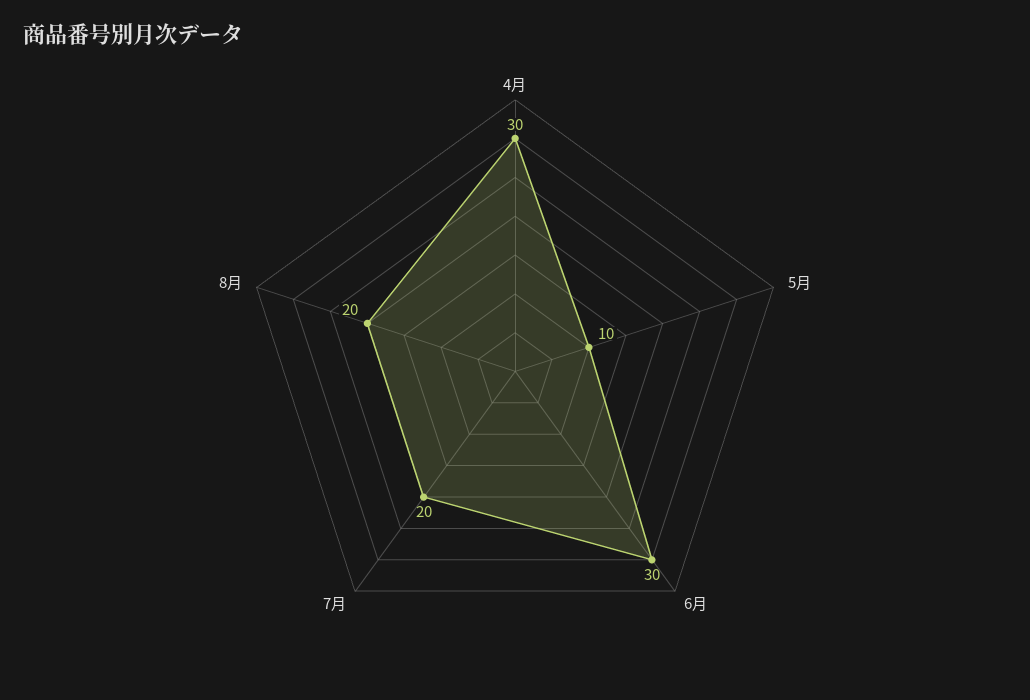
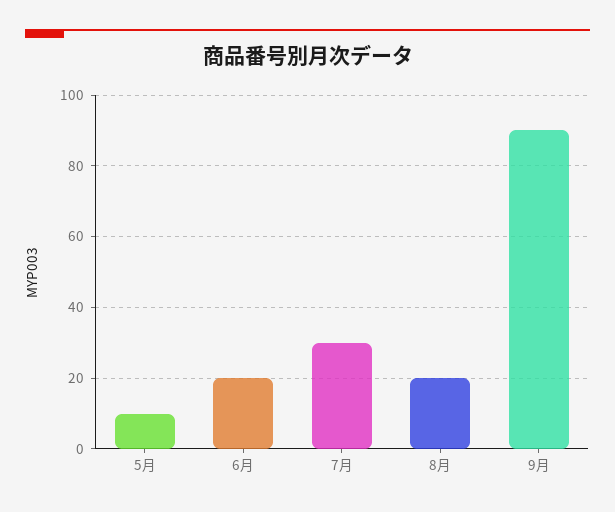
4月: 30 -> none
6月: 30 -> 20
7月: 20 -> 30
9月: none -> 90

